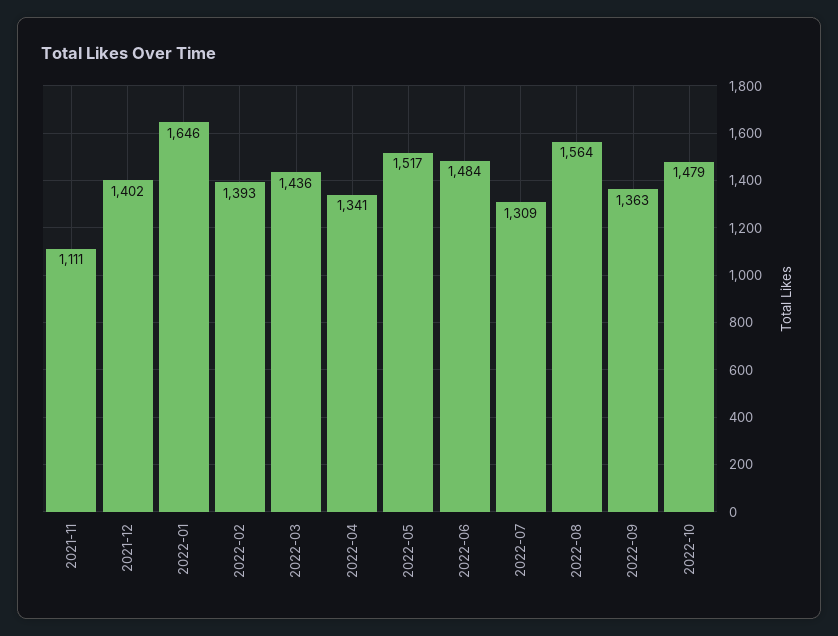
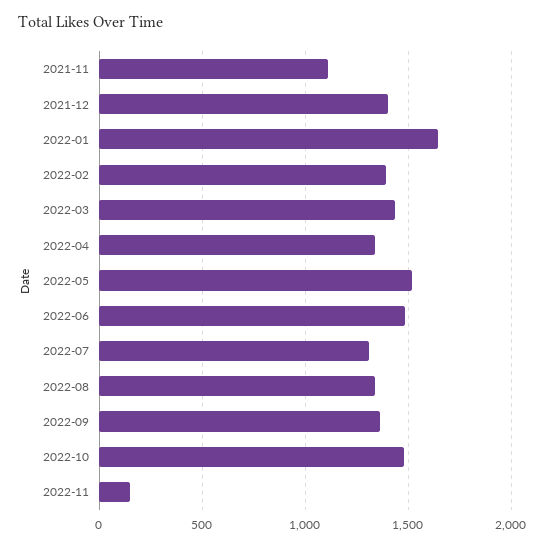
2022-08: 1564 -> 1350
2022-11: none -> 150

